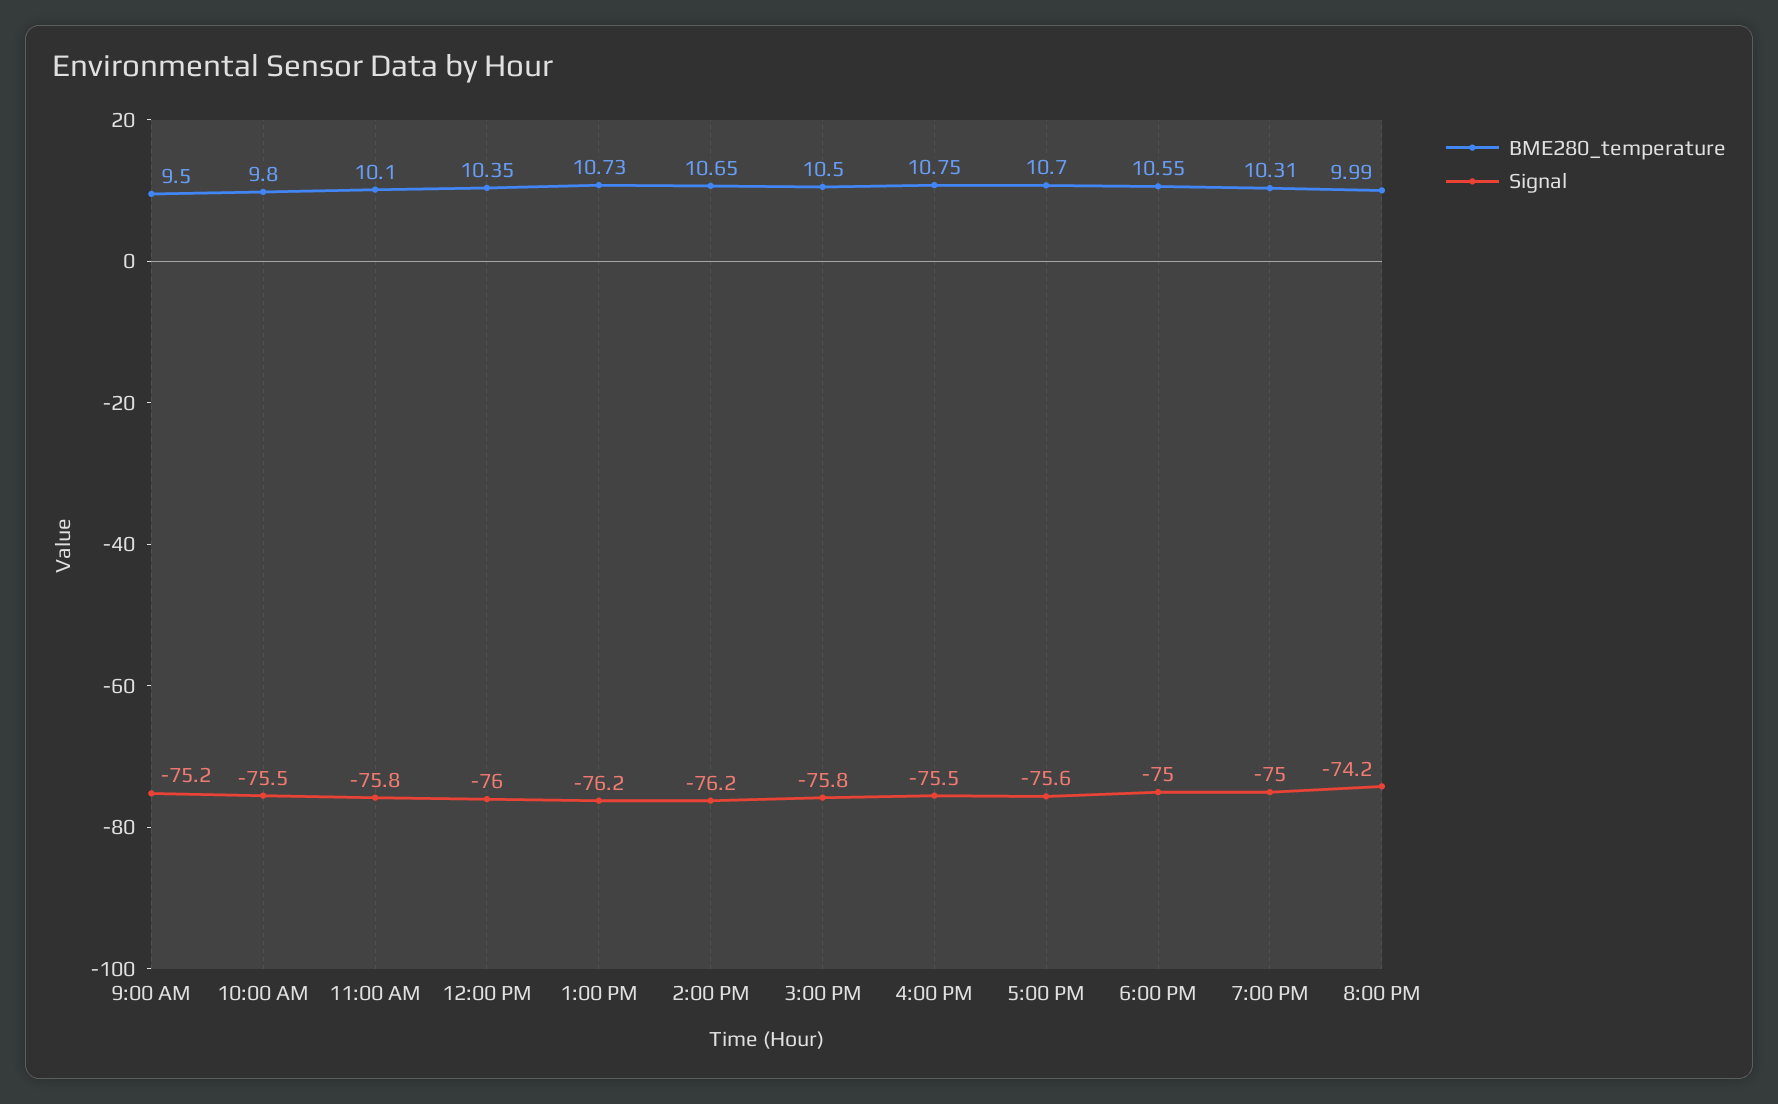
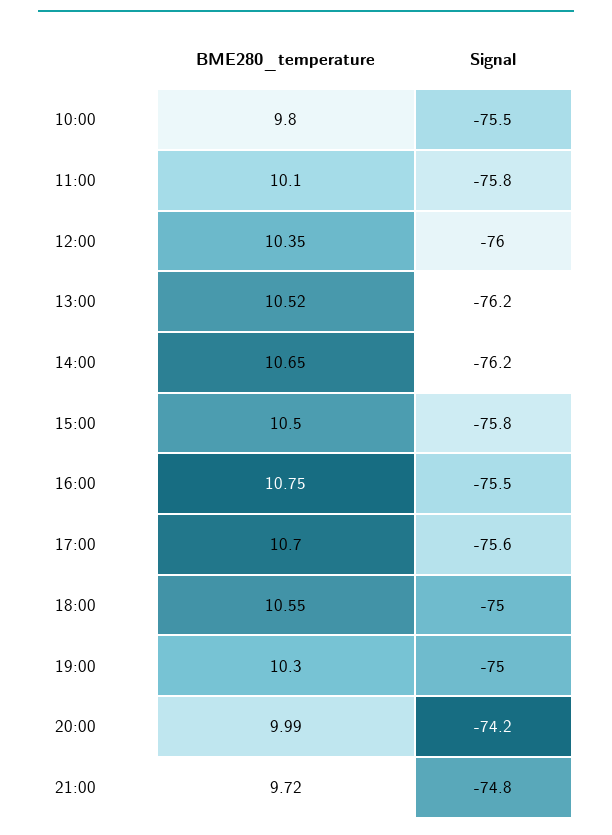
BME280_temperature, 9:00 AM: 9.5 -> none
Signal, 9:00 AM: -75.2 -> none
BME280_temperature, 1:00 PM: 10.73 -> 10.52
BME280_temperature, 7:00 PM: 10.31 -> 10.3
BME280_temperature, 21:00: none -> 9.72
Signal, 21:00: none -> -74.8

